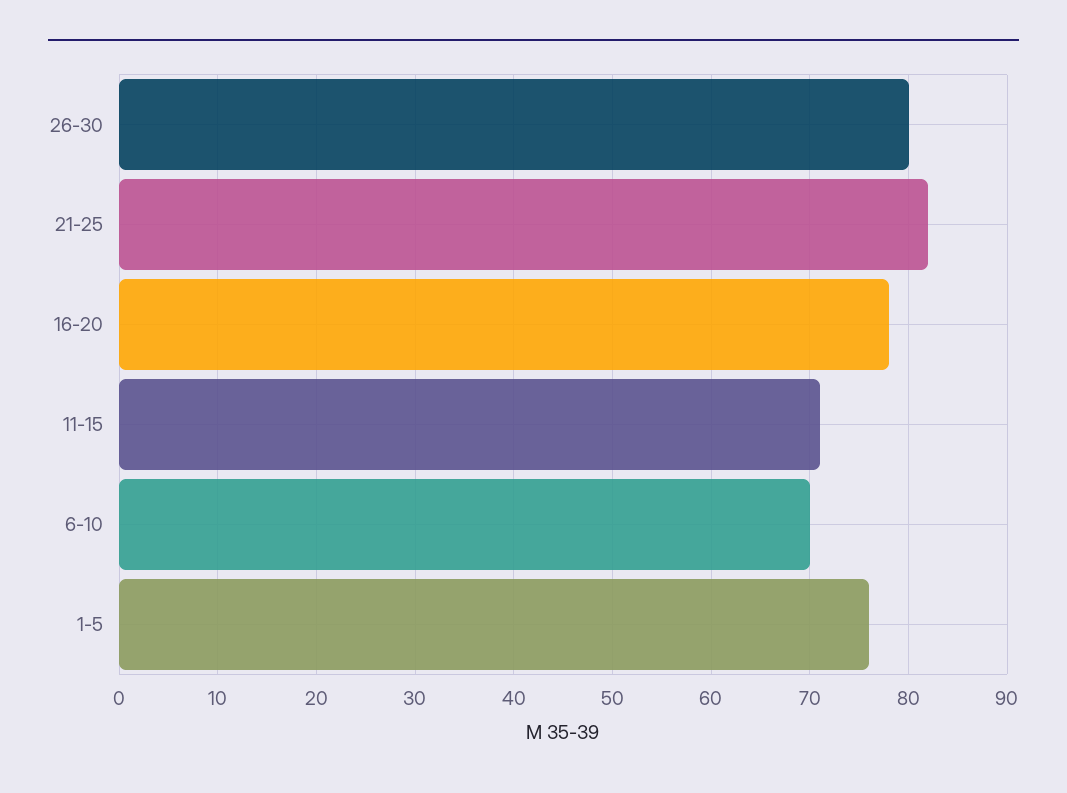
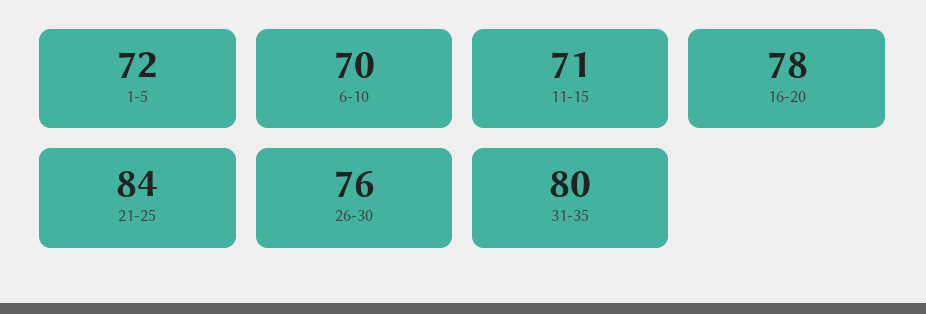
26-30: 80 -> 76
21-25: 82 -> 84
1-5: 76 -> 72
31-35: none -> 80

